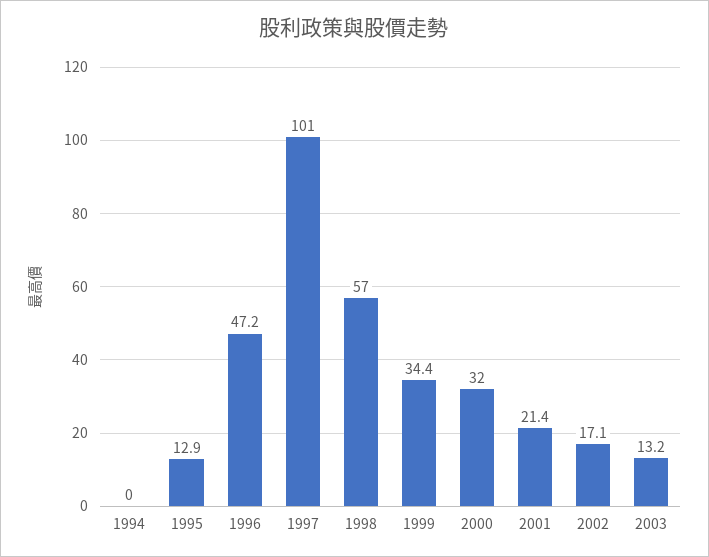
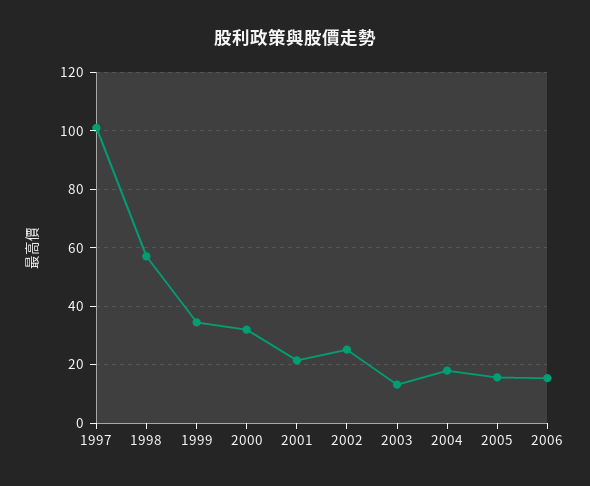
1994: 0 -> none
1995: 12.9 -> none
1996: 47.2 -> none
2002: 17.1 -> 25
2004: none -> 17.5
2005: none -> 15
2006: none -> 15

